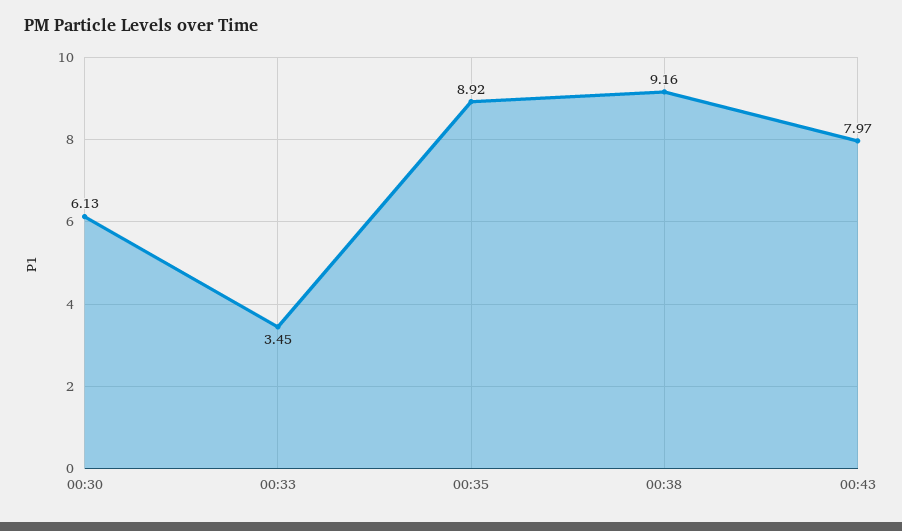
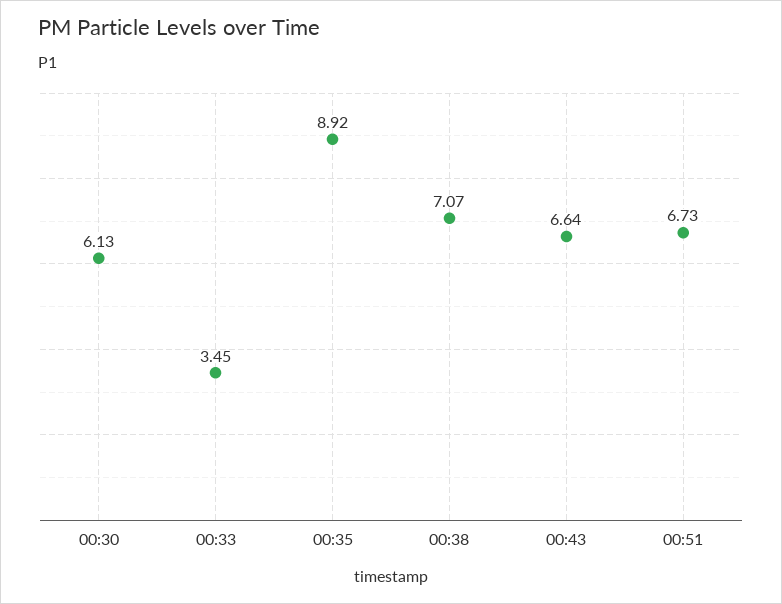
00:38: 9.16 -> 7.07
00:43: 7.97 -> 6.64
00:51: none -> 6.73

